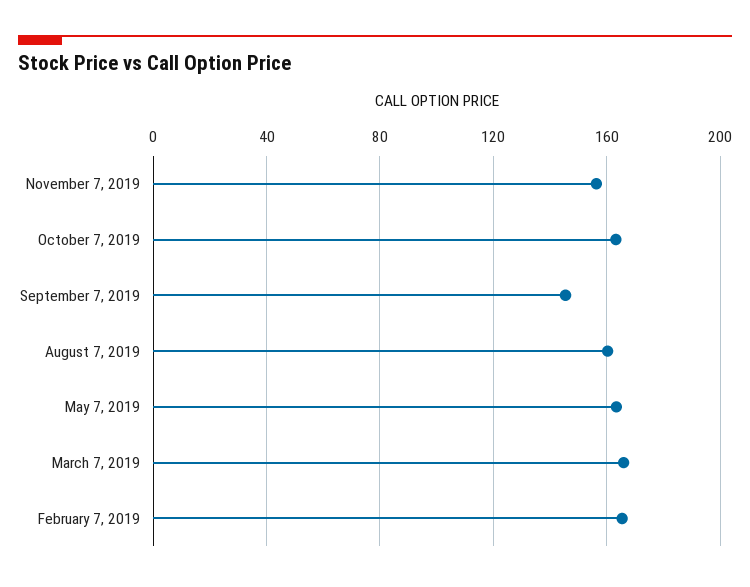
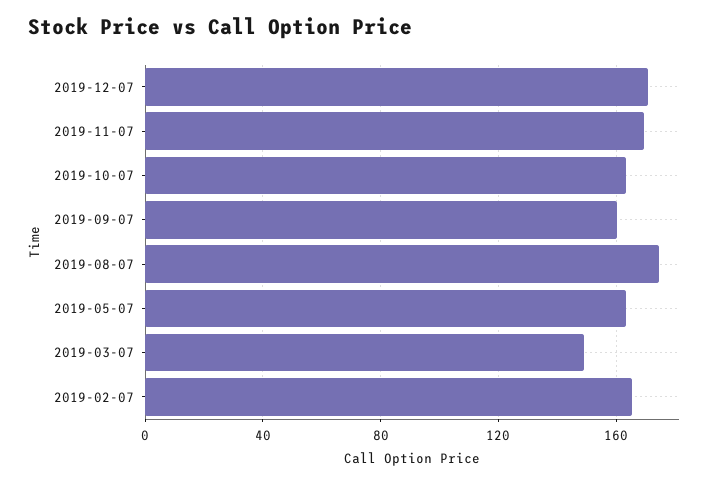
November 7, 2019: 155 -> 170
September 7, 2019: 145 -> 160
August 7, 2019: 160 -> 175
March 7, 2019: 165 -> 150
2019-12-07: none -> 170

